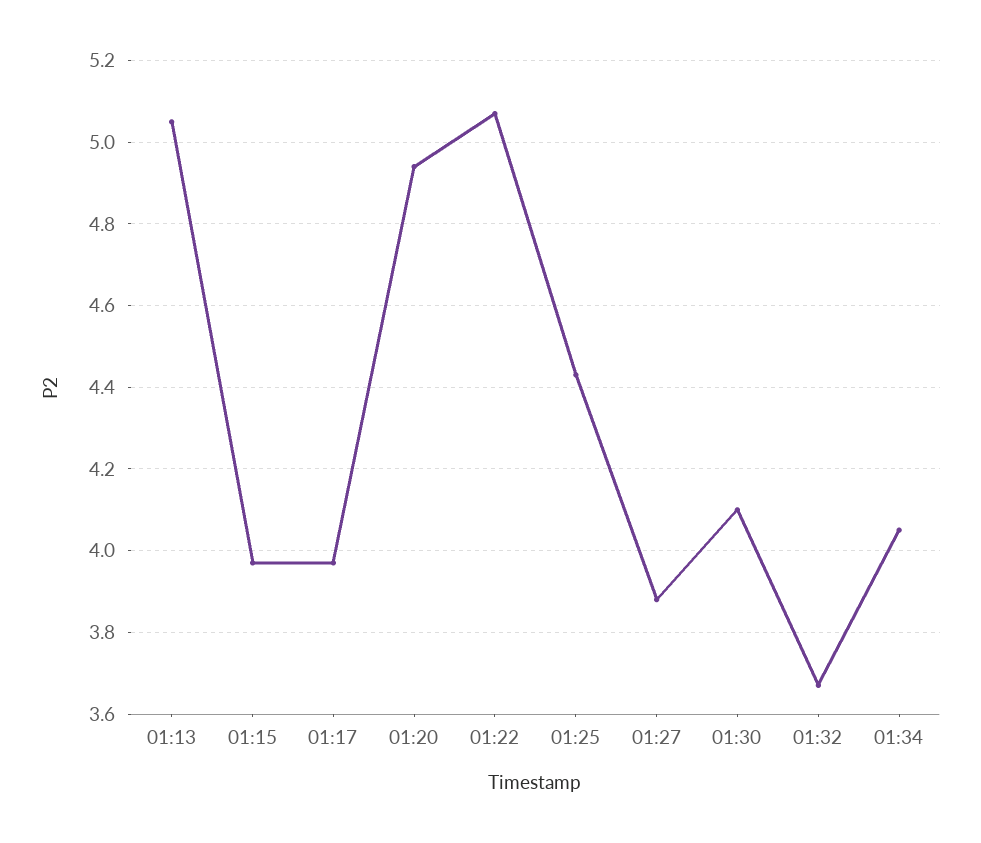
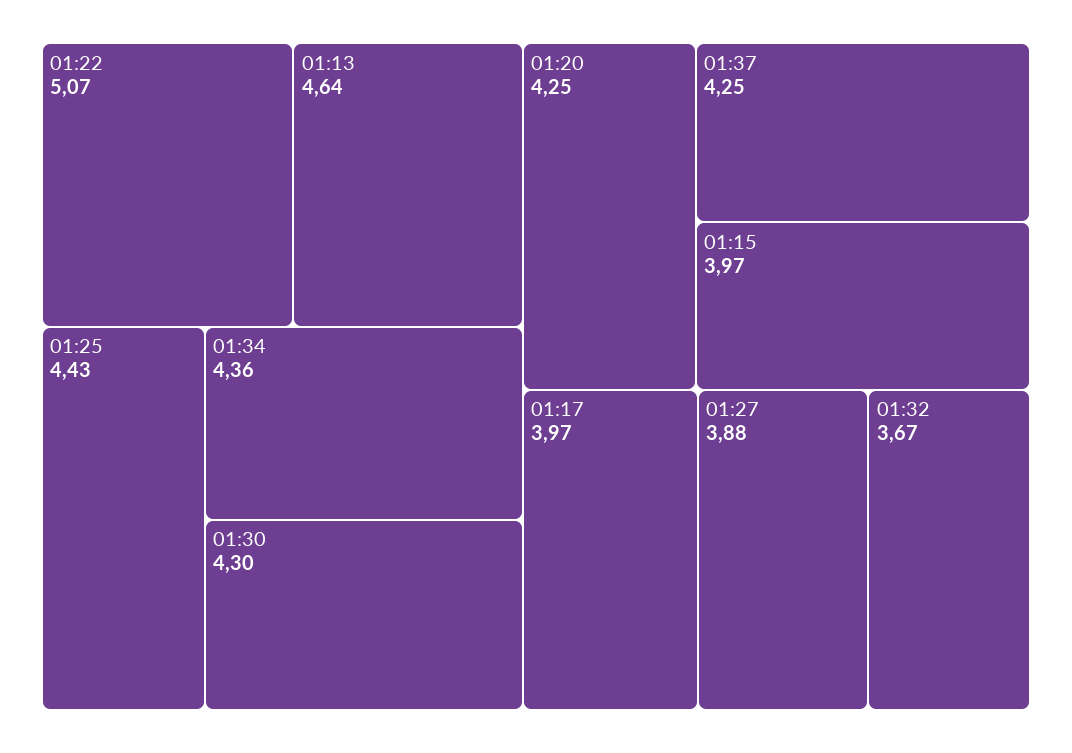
01:13: 5.05 -> 4.64
01:20: 4.95 -> 4.25
01:30: 4.1 -> 4.3
01:34: 4.05 -> 4.36
01:37: none -> 4.25

